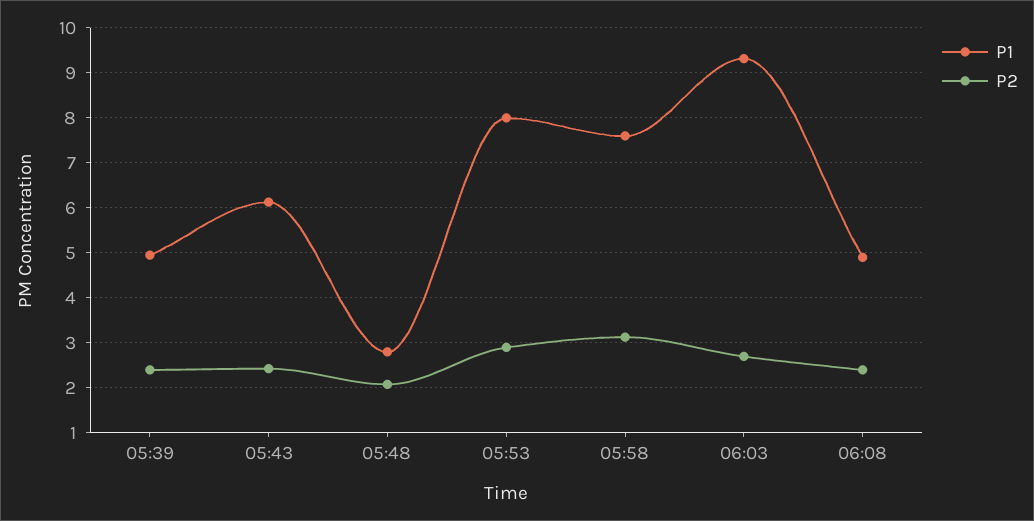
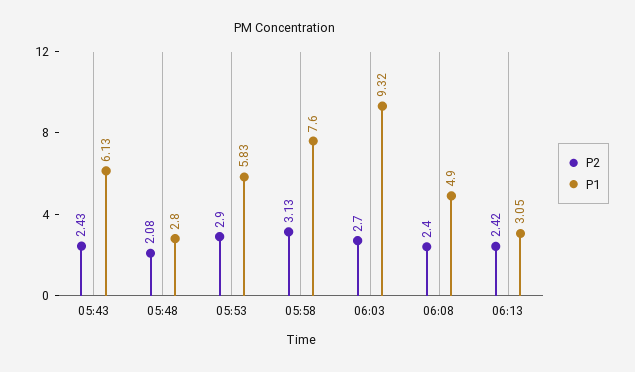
P1, 05:39: 5 -> none
P2, 05:39: 2.4 -> none
P1, 05:53: 8 -> 5.83
P2, 06:13: none -> 2.42
P1, 06:13: none -> 3.05

